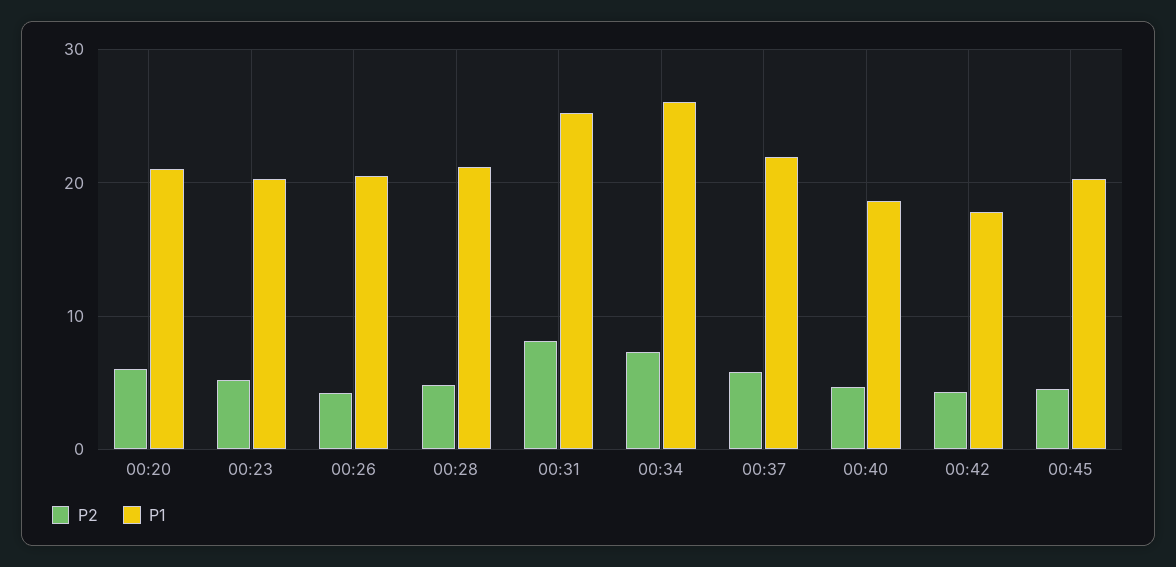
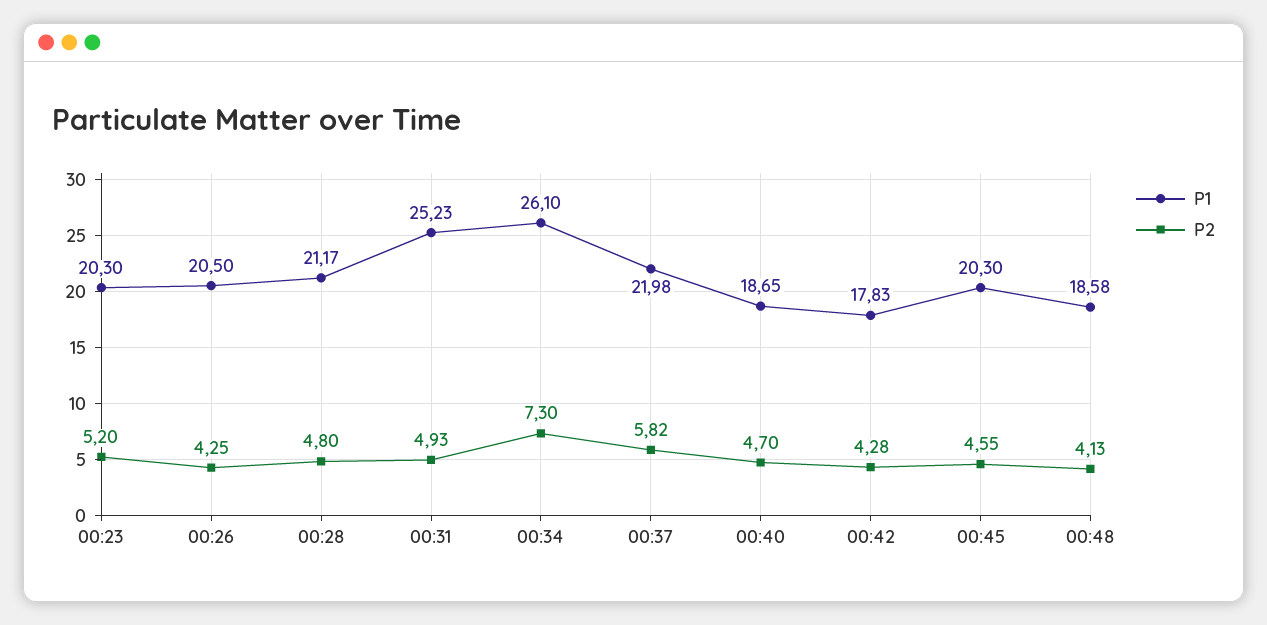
P2, 00:20: 6 -> none
P1, 00:20: 21 -> none
P2, 00:31: 8 -> 4.93
P1, 00:48: none -> 18.58
P2, 00:48: none -> 4.13

